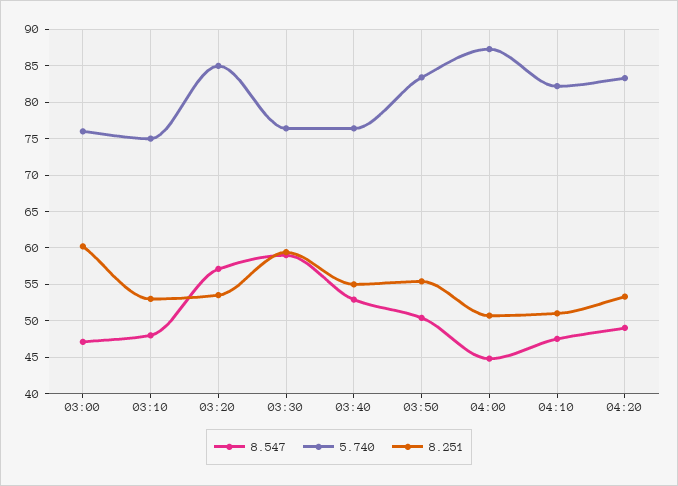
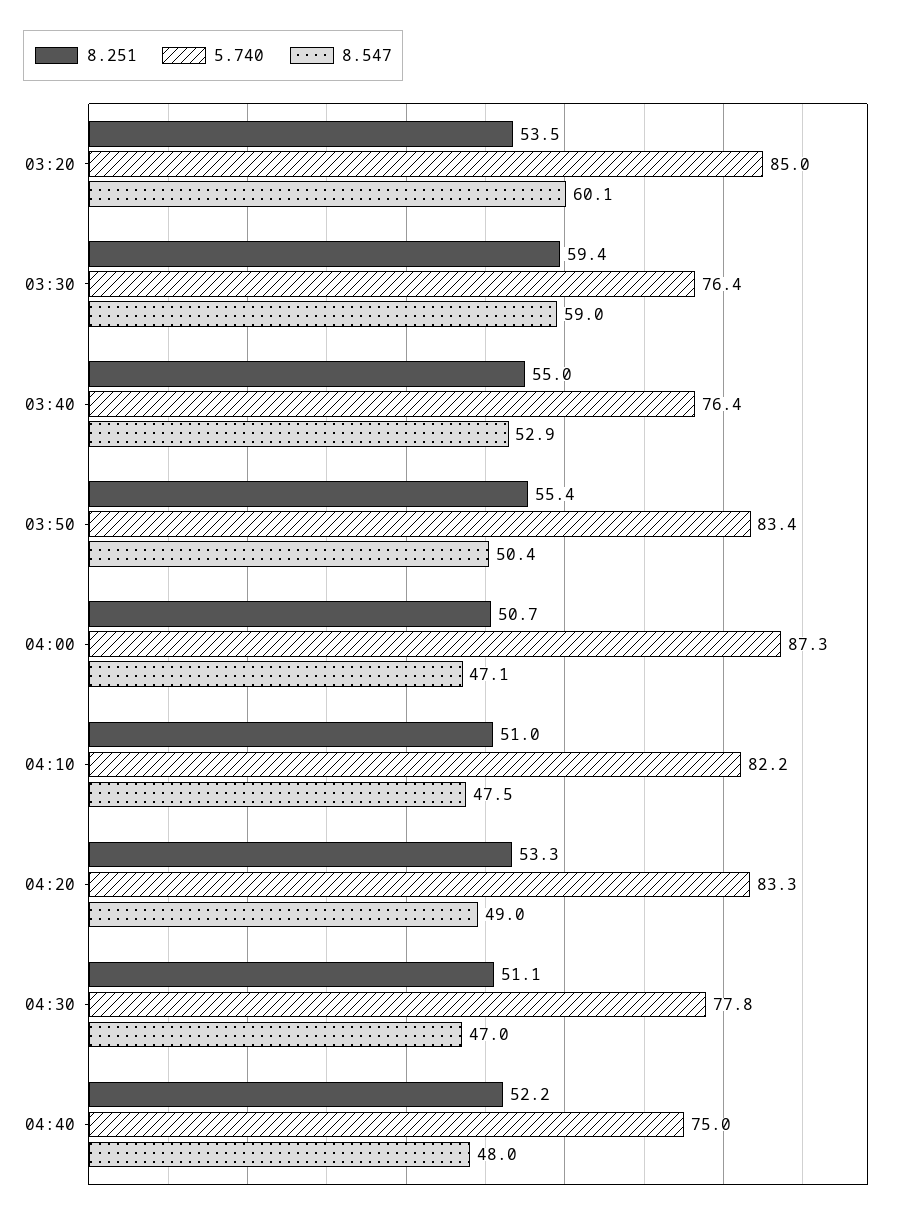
8.547, 03:00: 47 -> none
5.740, 03:00: 76 -> none
8.251, 03:00: 60 -> none
8.547, 03:10: 48 -> none
5.740, 03:10: 75 -> none
8.251, 03:10: 53 -> none
8.547, 03:20: 57 -> 60.1
8.547, 04:00: 45 -> 47.1
8.251, 04:30: none -> 51.1
5.740, 04:30: none -> 77.8
8.547, 04:30: none -> 47
8.251, 04:40: none -> 52.2
5.740, 04:40: none -> 75
8.547, 04:40: none -> 48

